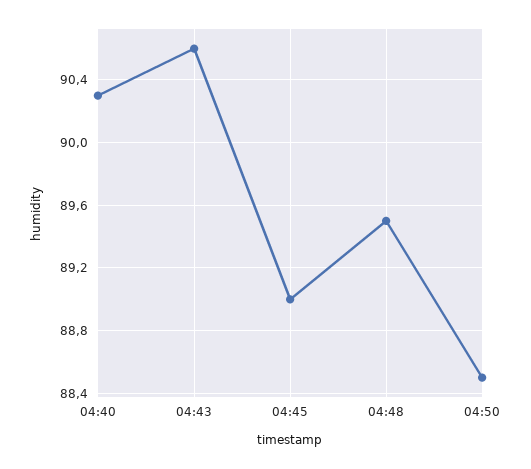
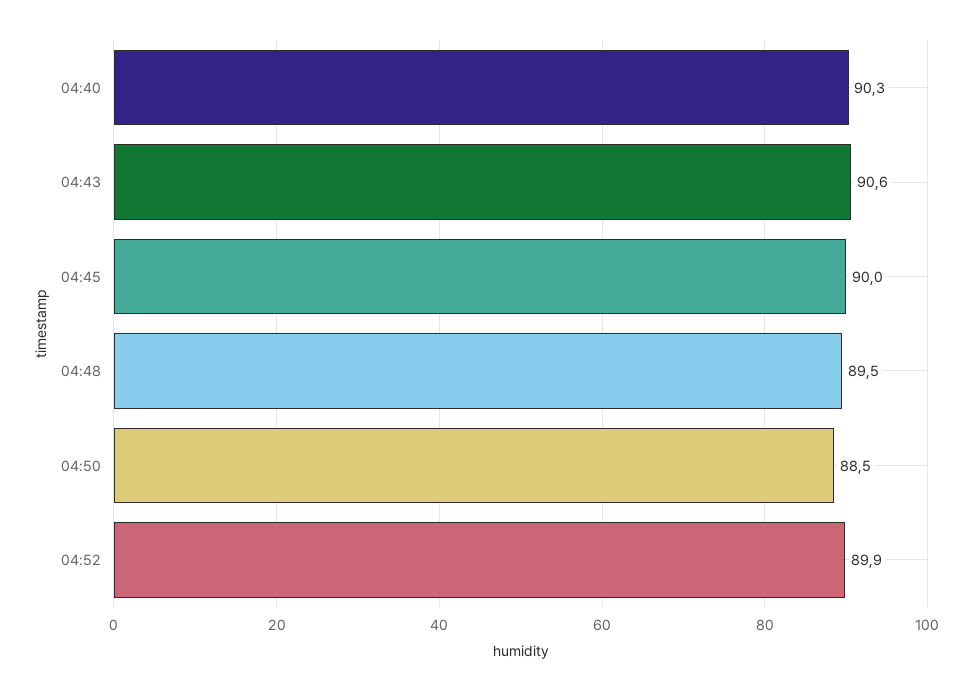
04:45: 89 -> 90
04:52: none -> 89.9

